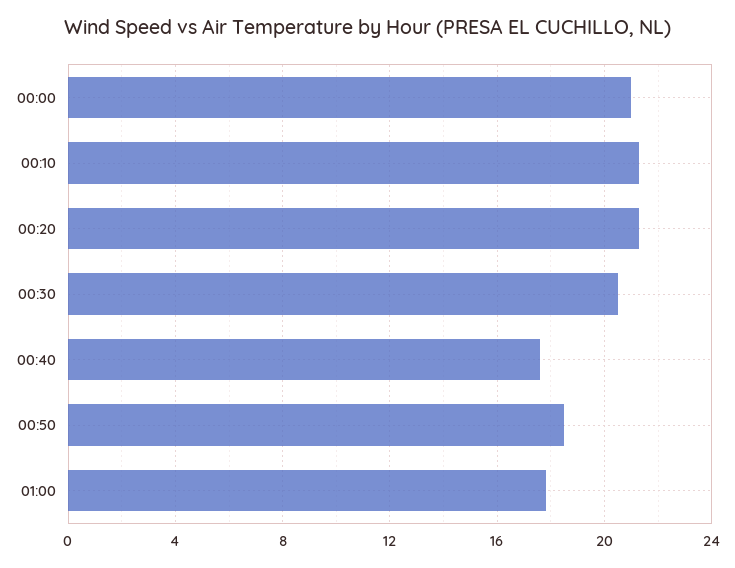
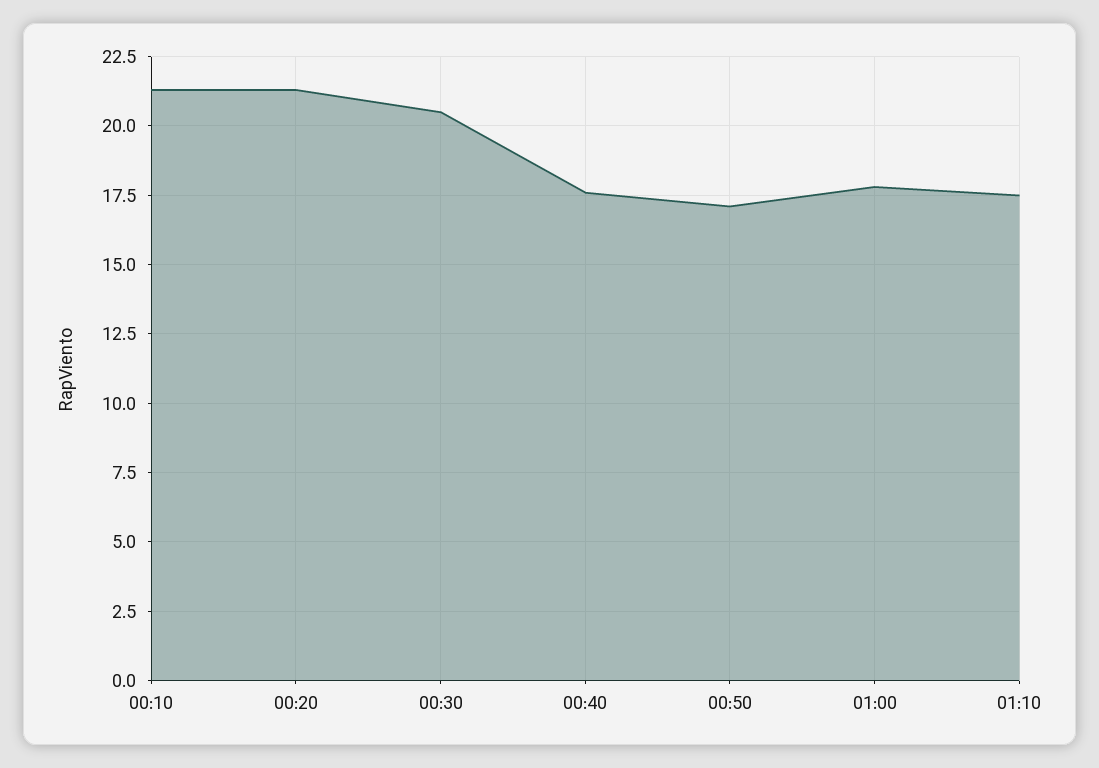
00:00: 21 -> none
00:50: 18.5 -> 17
01:10: none -> 17.5

